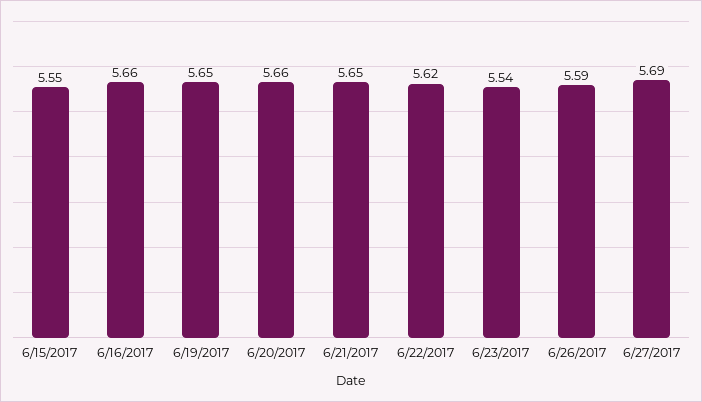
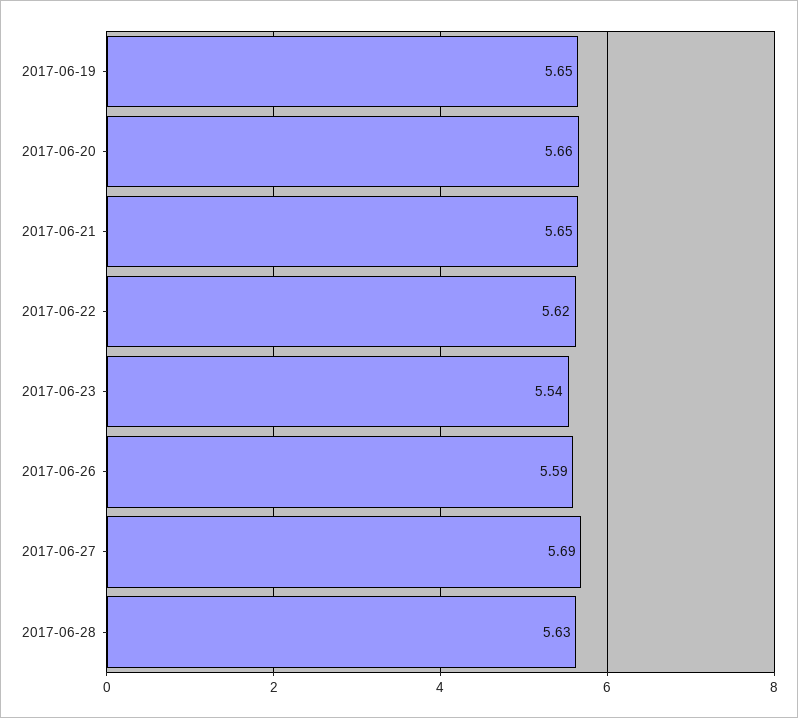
6/15/2017: 5.55 -> none
6/16/2017: 5.66 -> none
2017-06-28: none -> 5.63

